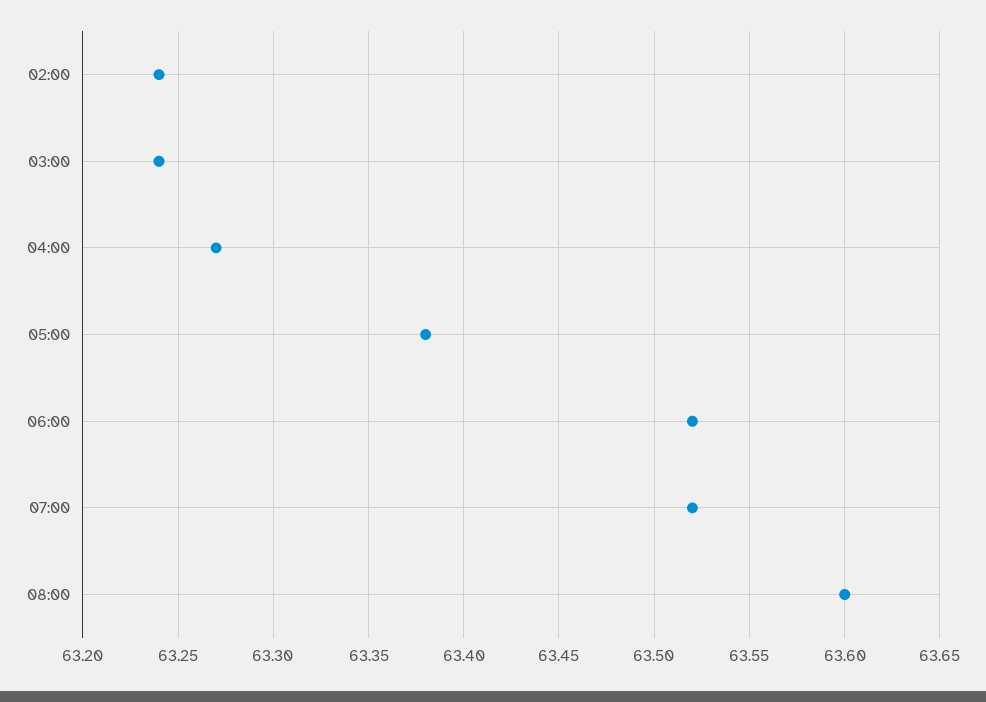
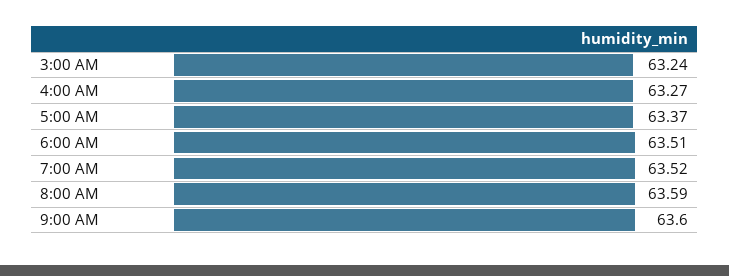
02:00: 63.24 -> none
05:00: 63.38 -> 63.37
06:00: 63.52 -> 63.51
08:00: 63.6 -> 63.59
9:00 AM: none -> 63.6

